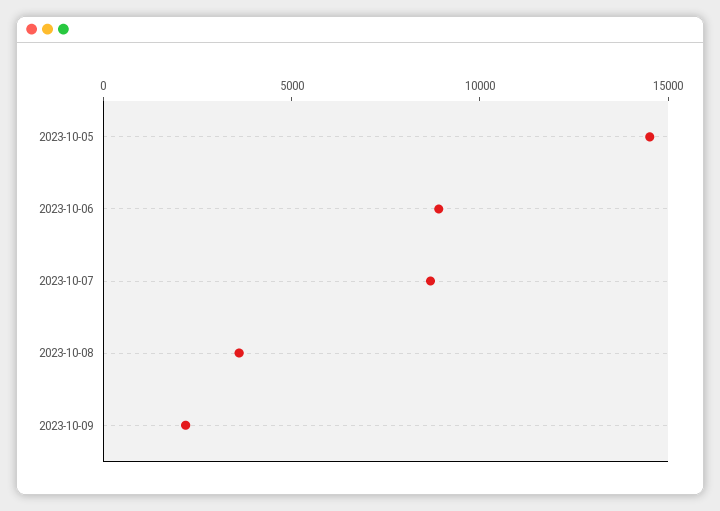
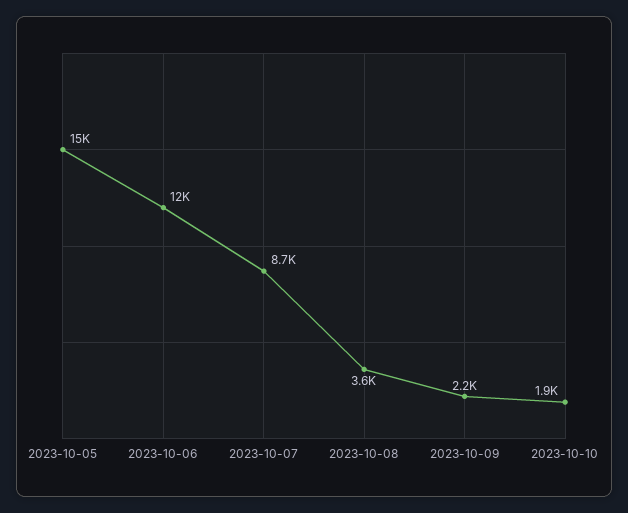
2023-10-06: 9000 -> 12000
2023-10-10: none -> 1900

